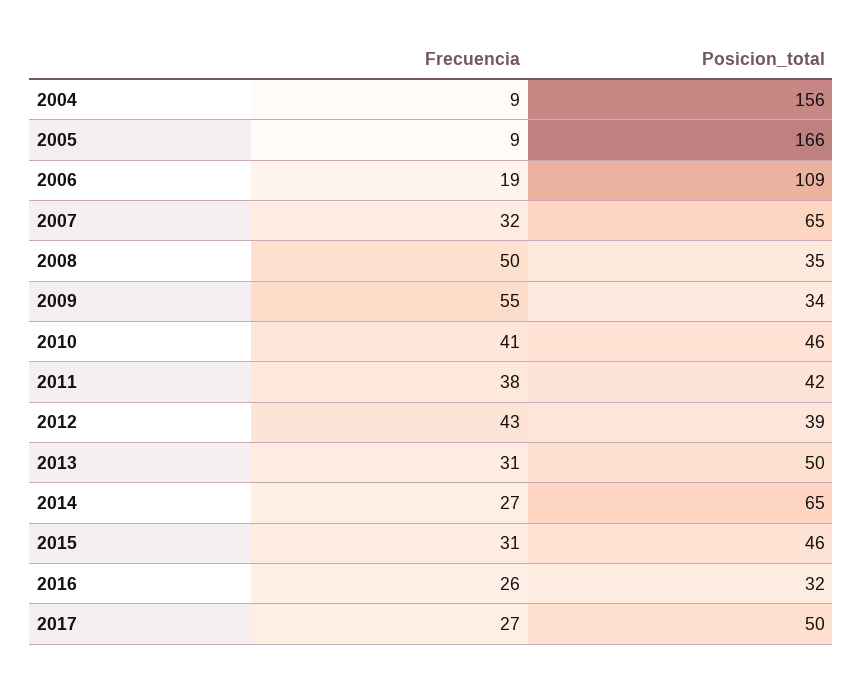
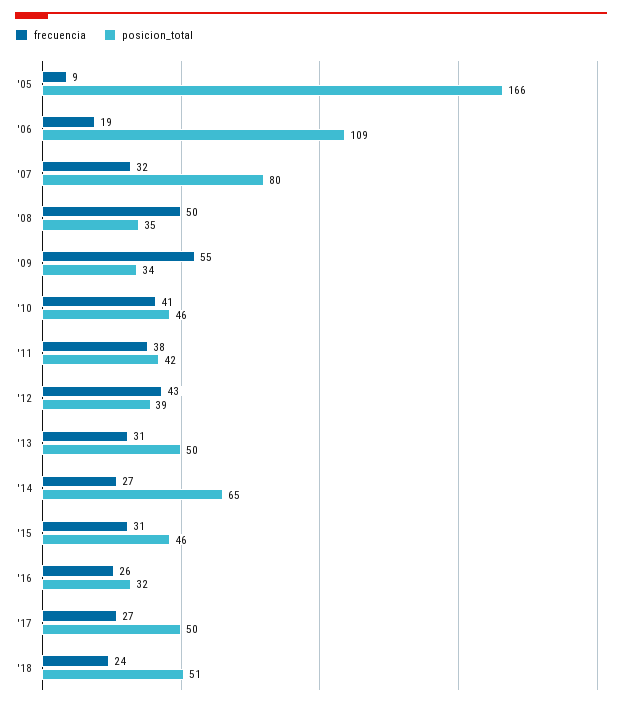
Frecuencia, 2004: 9 -> none
Posicion_total, 2004: 156 -> none
Posicion_total, 2007: 65 -> 80
Frecuencia, '18: none -> 24
Posicion_total, '18: none -> 51

